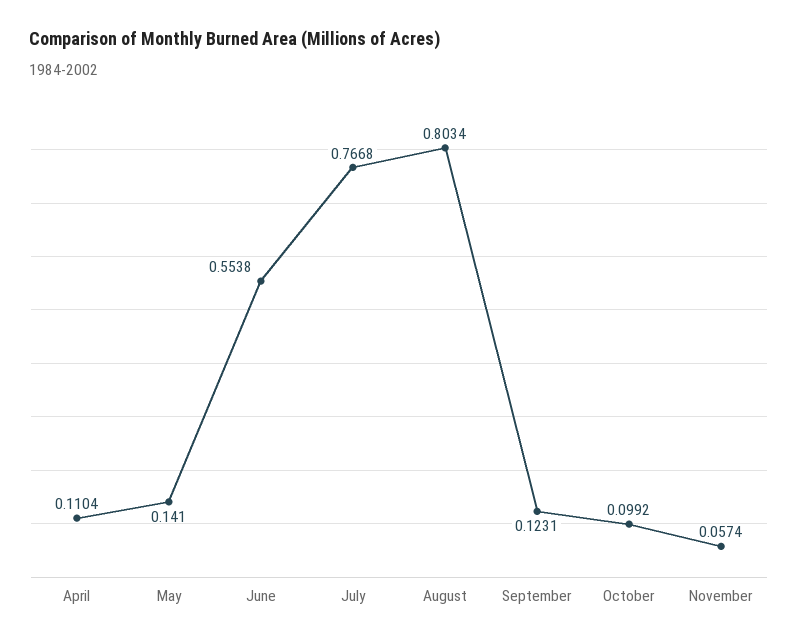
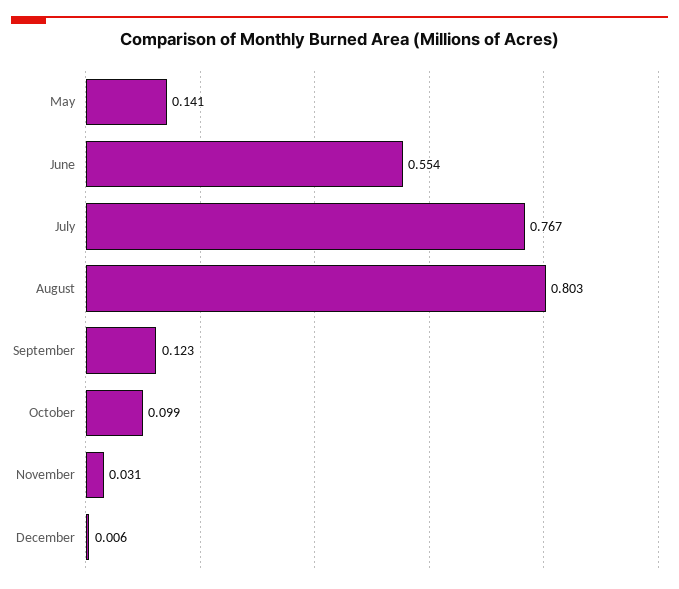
April: 0.1104 -> none
November: 0.0574 -> 0.031
December: none -> 0.006

